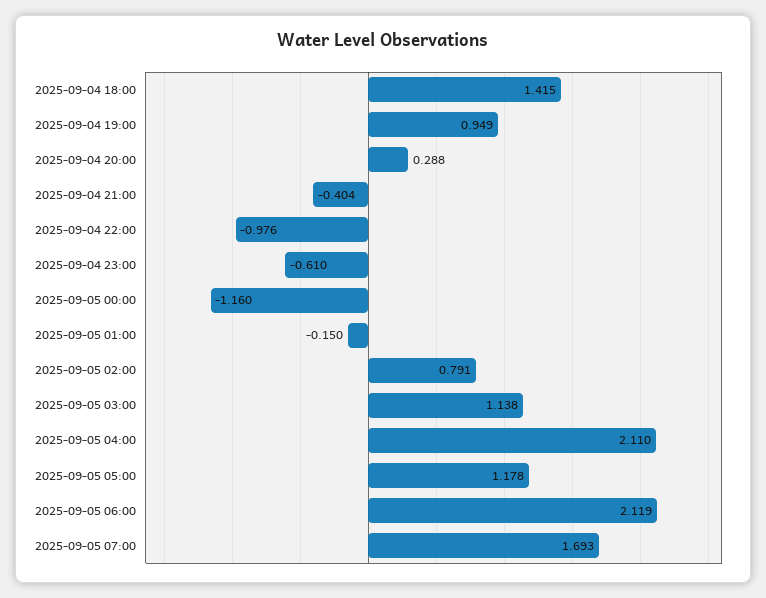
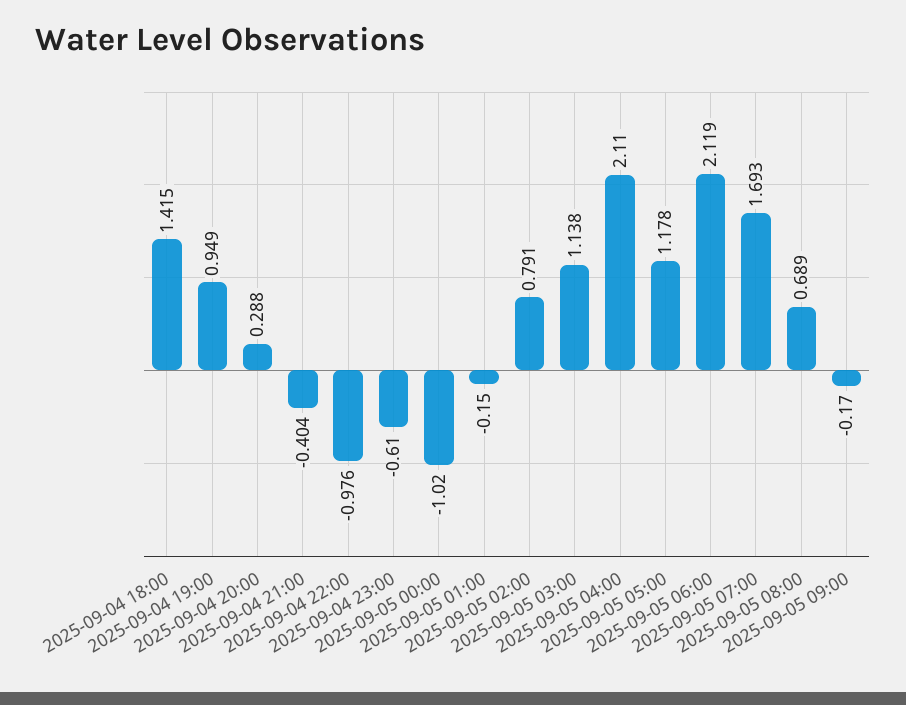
2025-09-05 00:00: -1.16 -> -1.02
2025-09-05 08:00: none -> 0.689
2025-09-05 09:00: none -> -0.17

